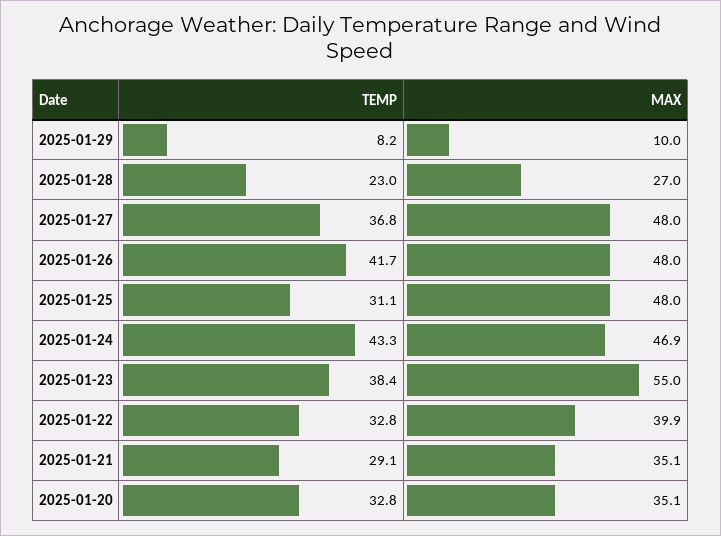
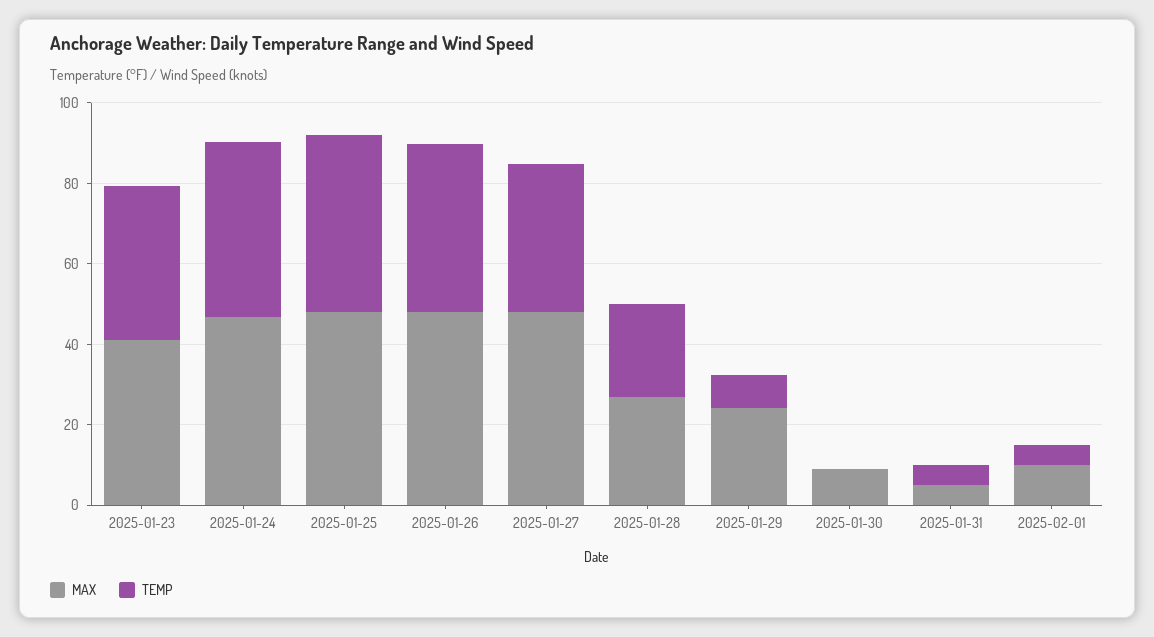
MAX, 2025-01-29: 10 -> 25
TEMP, 2025-01-25: 31.1 -> 45
MAX, 2025-01-23: 55 -> 40
TEMP, 2025-01-22: 32.8 -> none
MAX, 2025-01-22: 39.9 -> none
TEMP, 2025-01-21: 29.1 -> none
MAX, 2025-01-21: 35.1 -> none
TEMP, 2025-01-20: 32.8 -> none
MAX, 2025-01-20: 35.1 -> none
MAX, 2025-01-30: none -> 10
TEMP, 2025-01-30: none -> 0
MAX, 2025-01-31: none -> 5
TEMP, 2025-01-31: none -> 5
MAX, 2025-02-01: none -> 10
TEMP, 2025-02-01: none -> 5

